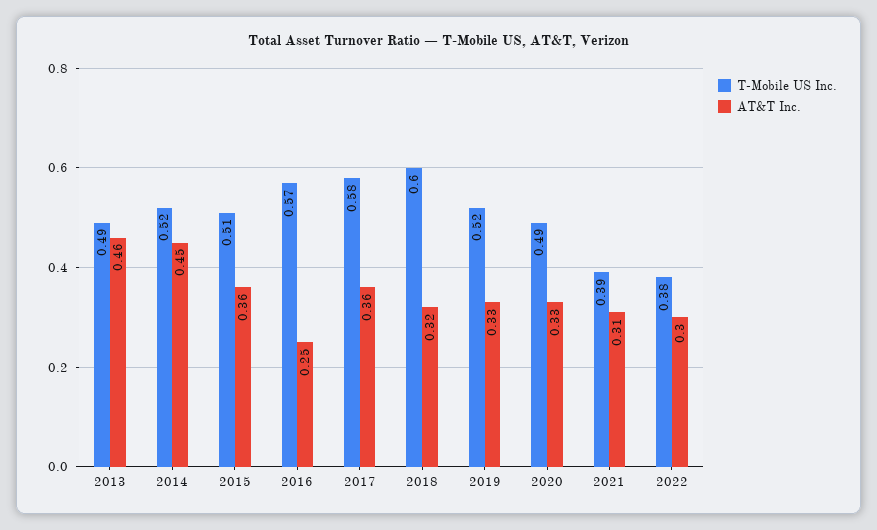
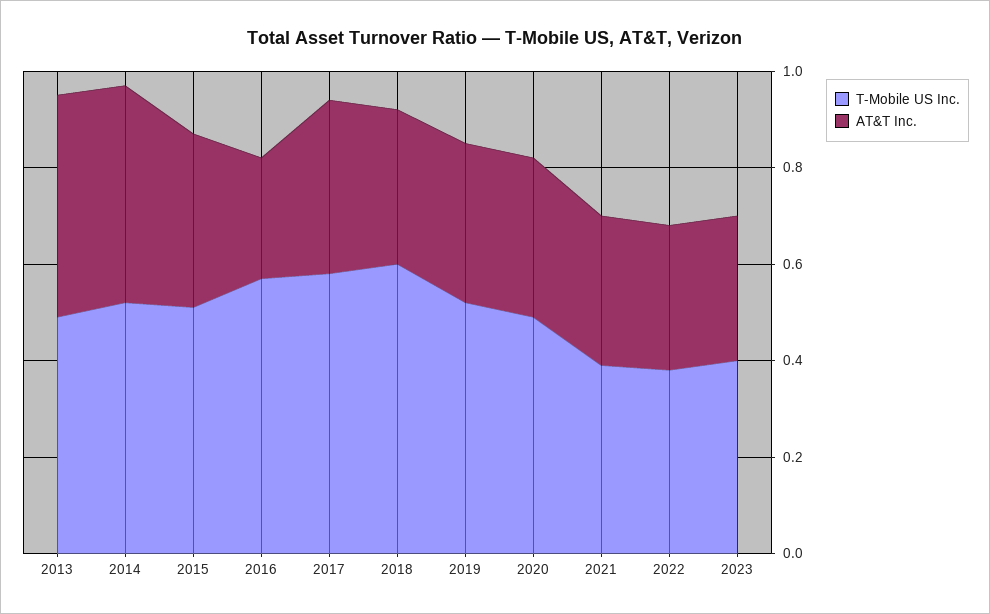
T-Mobile US Inc., 2023: none -> 0.4
AT&T Inc., 2023: none -> 0.3

